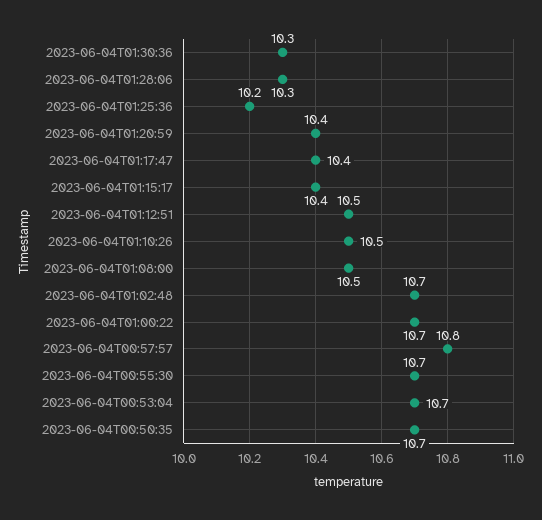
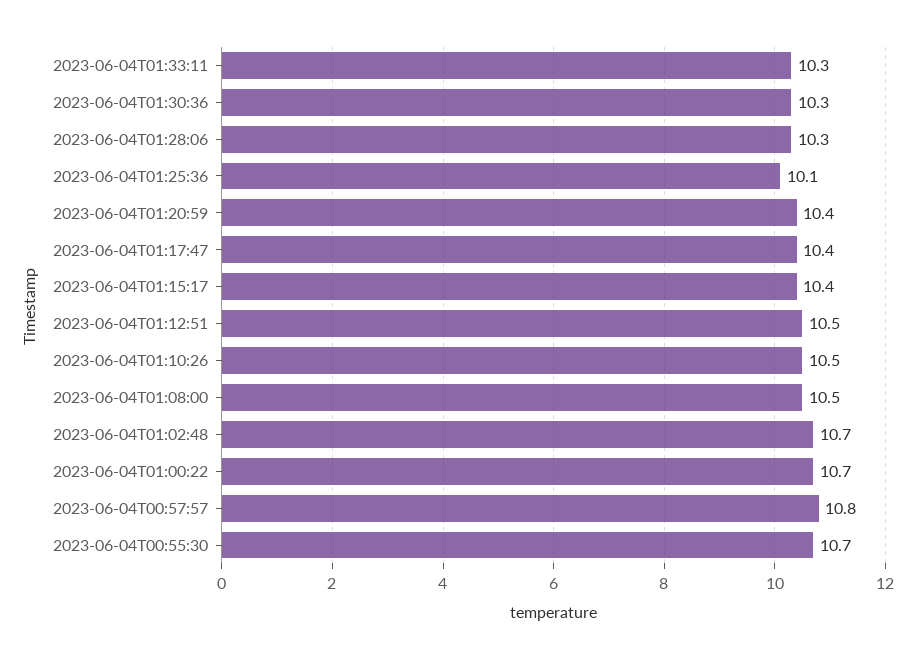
2023-06-04T01:25:36: 10.2 -> 10.1
2023-06-04T00:53:04: 10.7 -> none
2023-06-04T00:50:35: 10.7 -> none
2023-06-04T01:33:11: none -> 10.3

